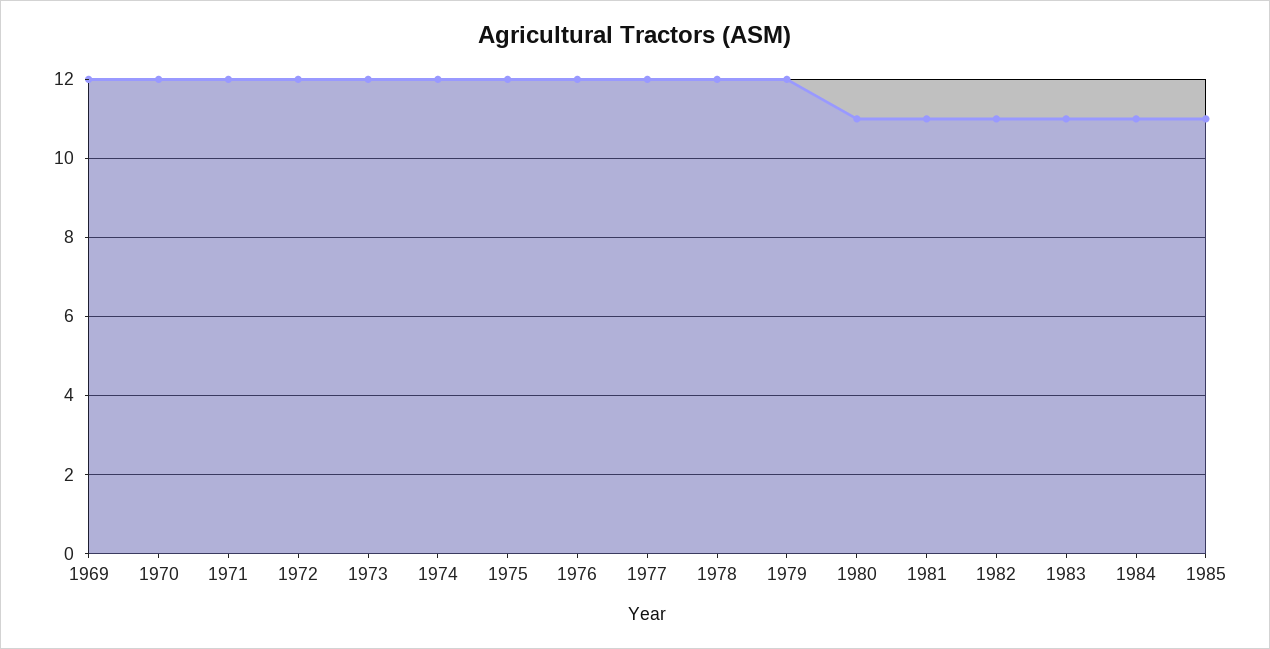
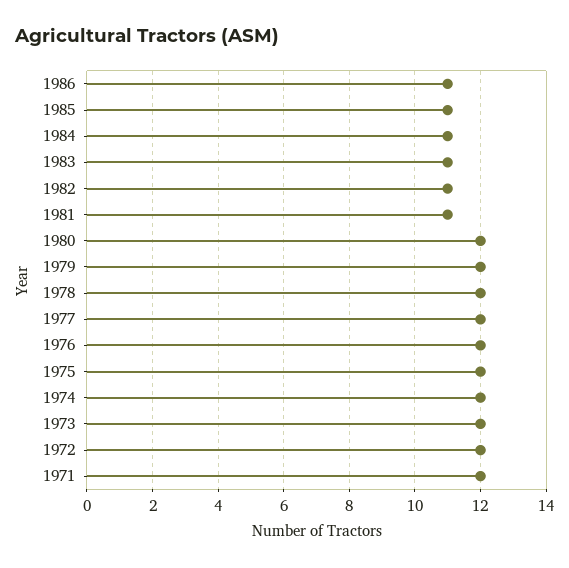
1969: 12 -> none
1970: 12 -> none
1980: 11 -> 12
1986: none -> 11

